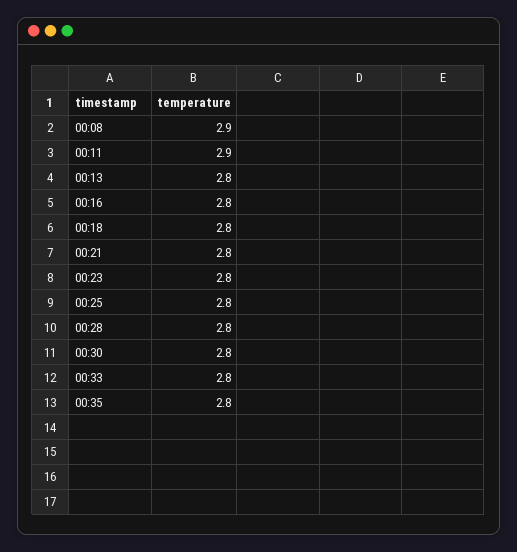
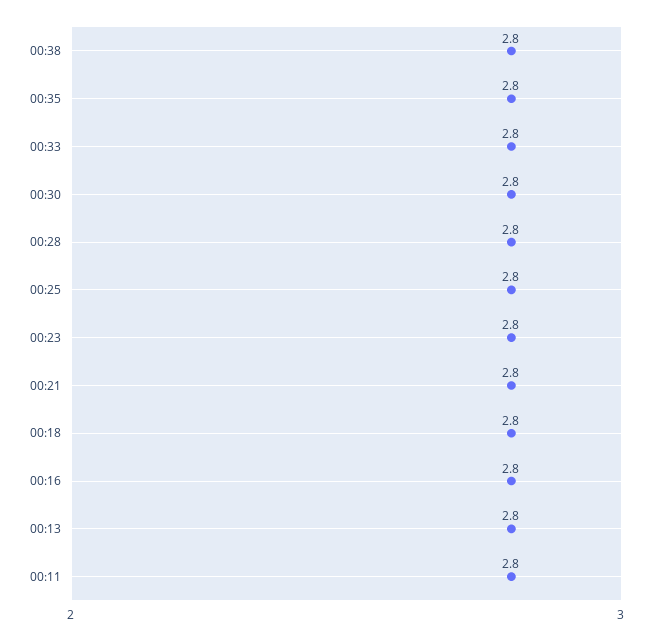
00:08: 2.9 -> none
00:11: 2.9 -> 2.8
00:38: none -> 2.8

